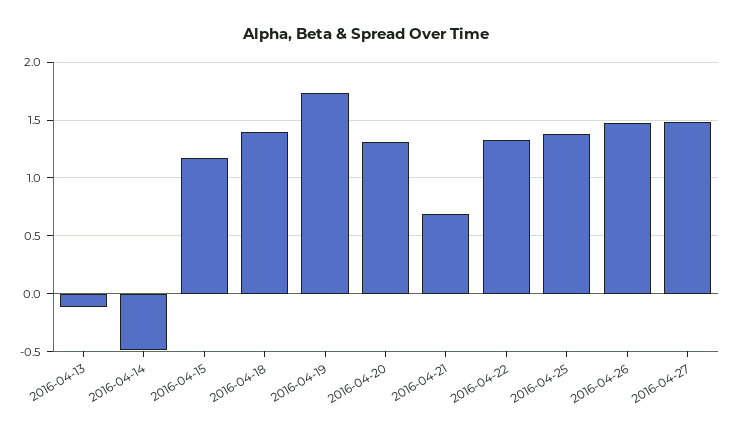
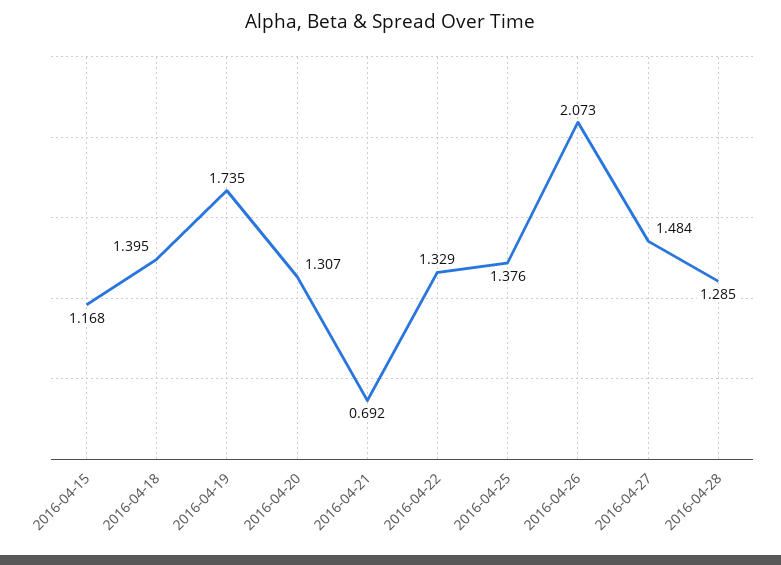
2016-04-13: -0.1 -> none
2016-04-14: -0.5 -> none
2016-04-26: 1.5 -> 2.073
2016-04-28: none -> 1.285

